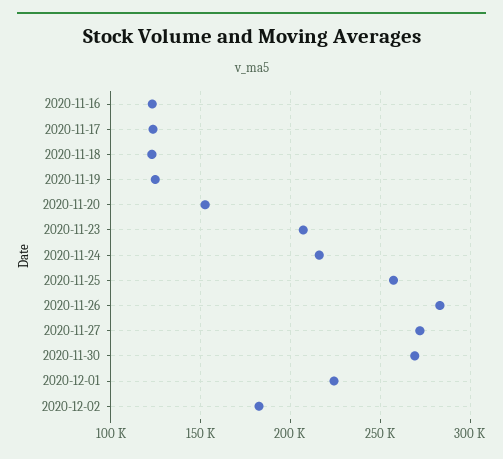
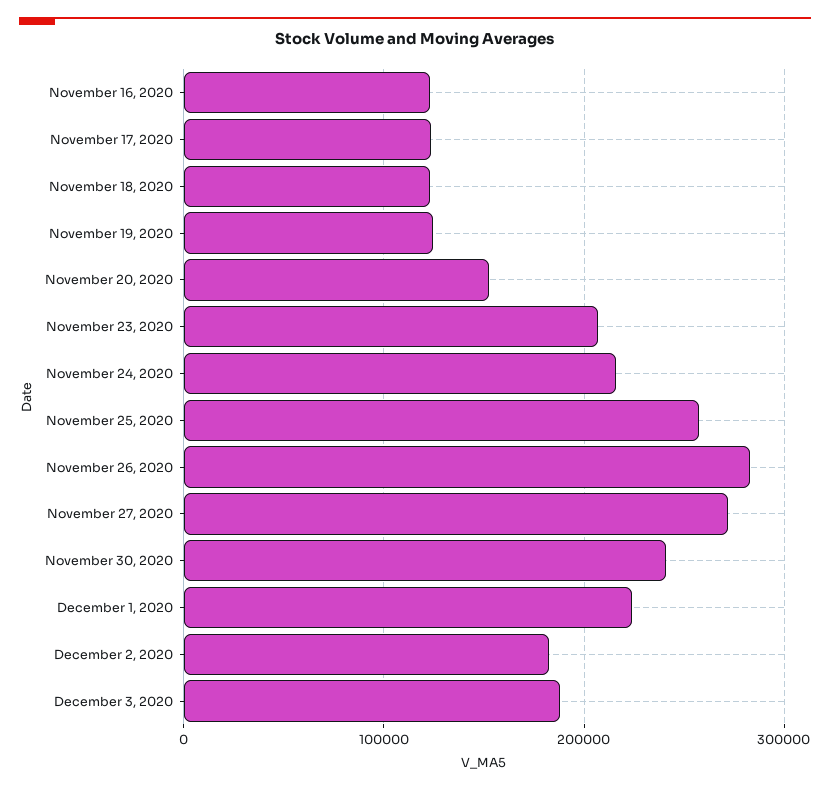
2020-11-30: 270000 -> 240000
December 3, 2020: none -> 190000

